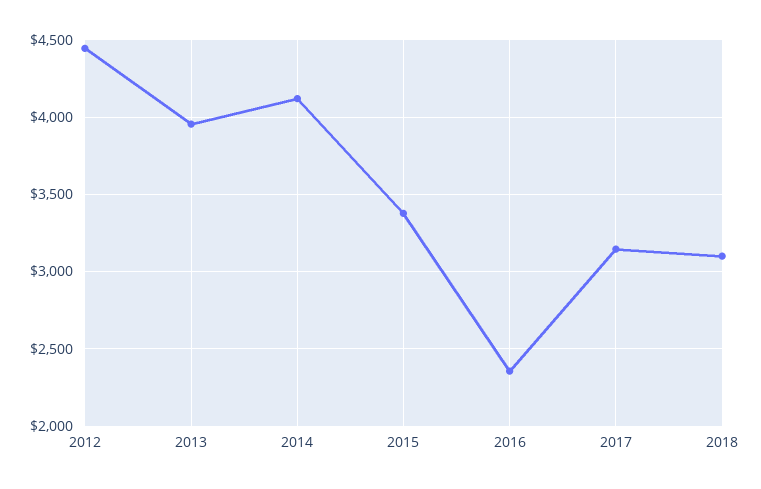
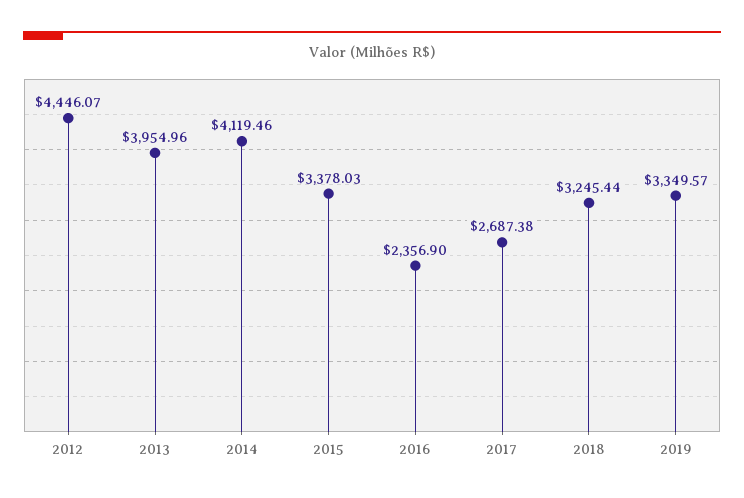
2017: 3150 -> 2687.38
2018: 3100 -> 3245.44
2019: none -> 3349.57

